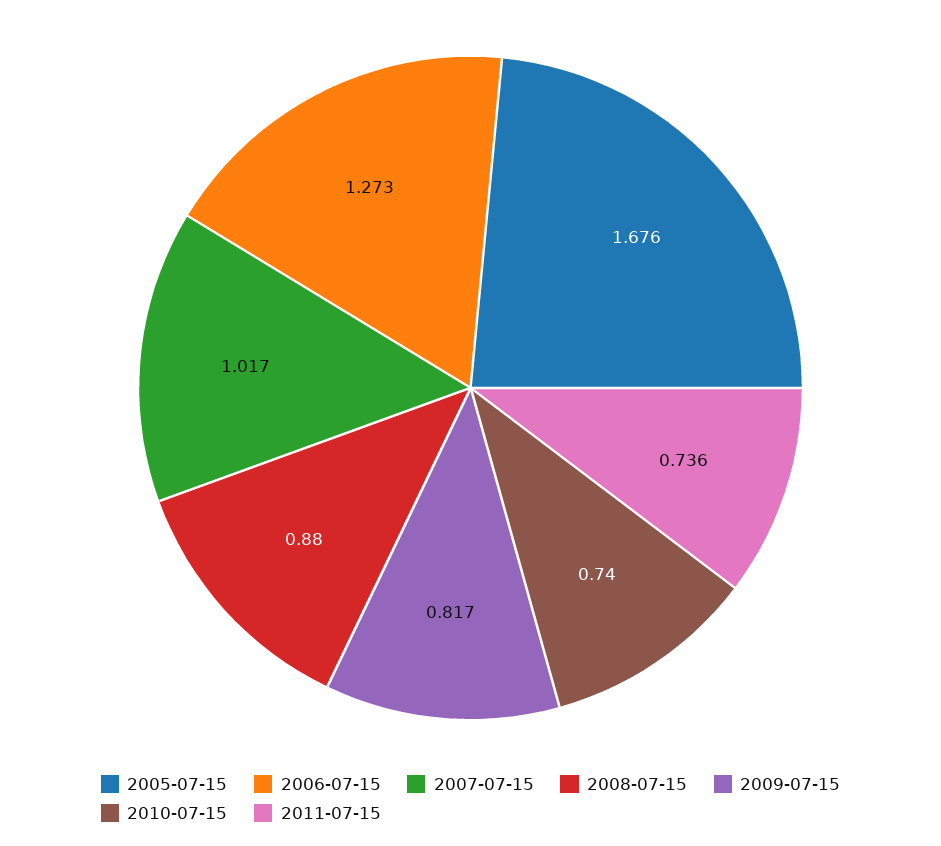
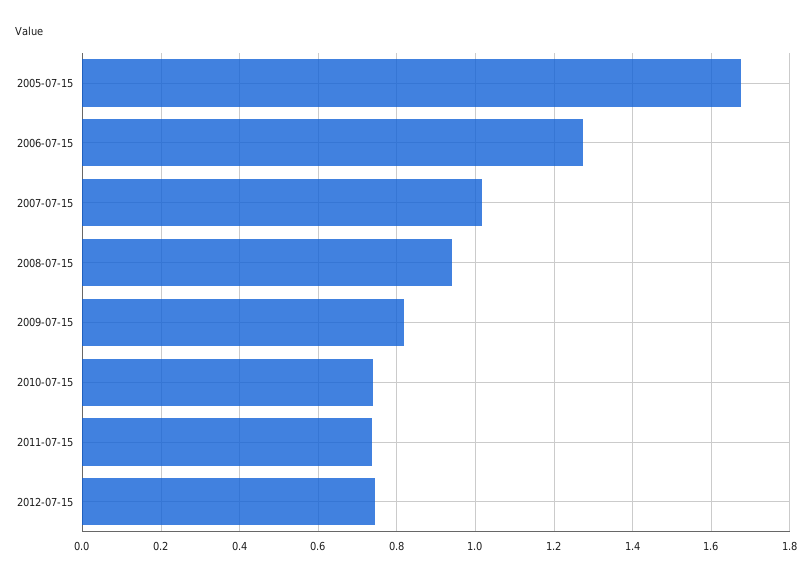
2008-07-15: 0.88 -> 0.94
2012-07-15: none -> 0.74

